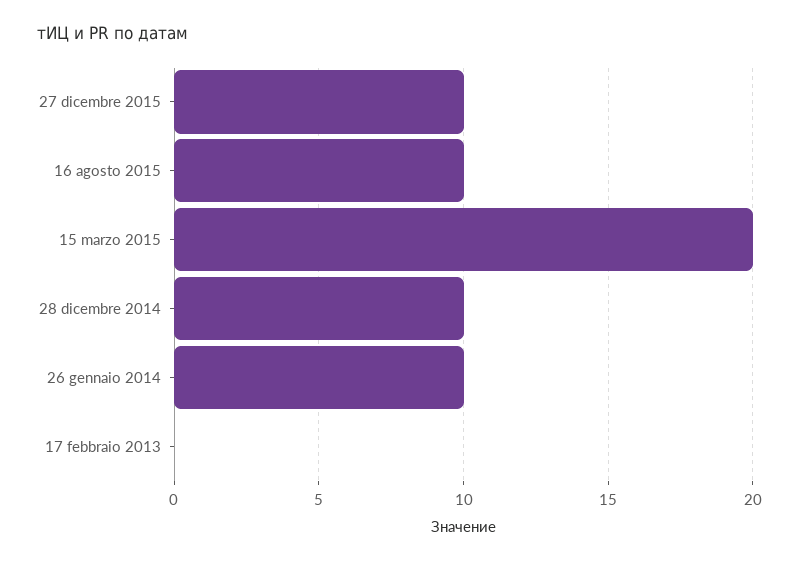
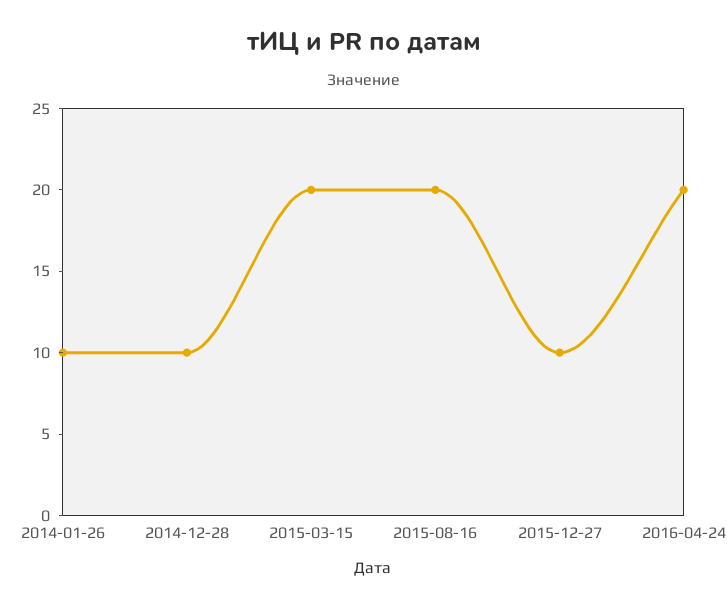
16 agosto 2015: 10 -> 20
17 febbraio 2013: 0 -> none
2016-04-24: none -> 20

